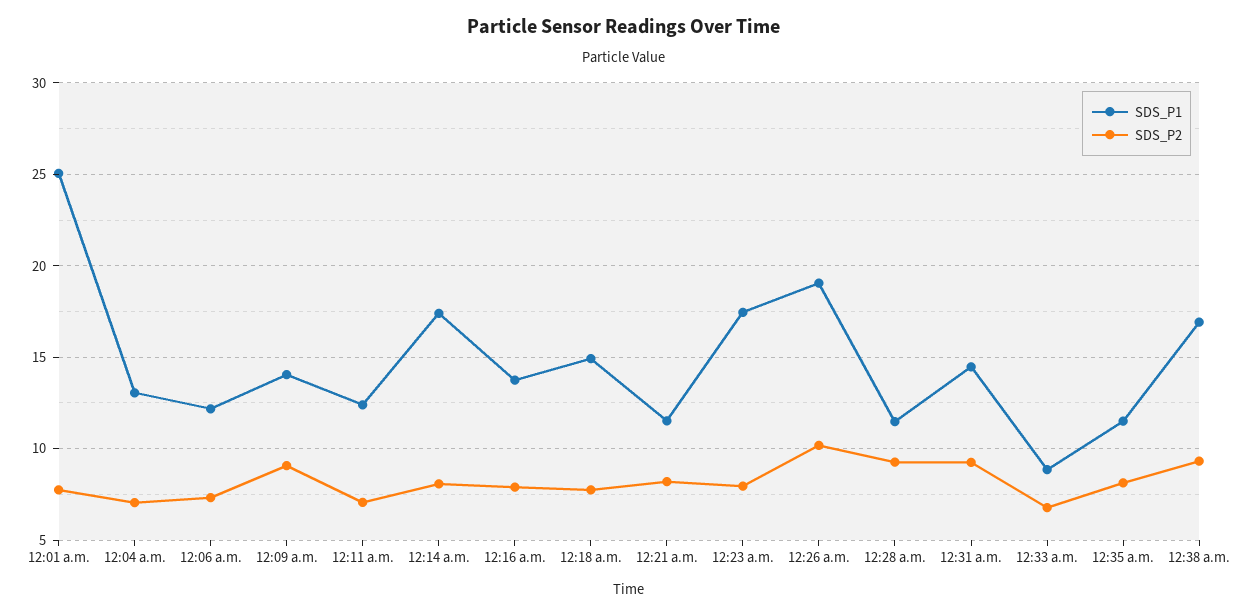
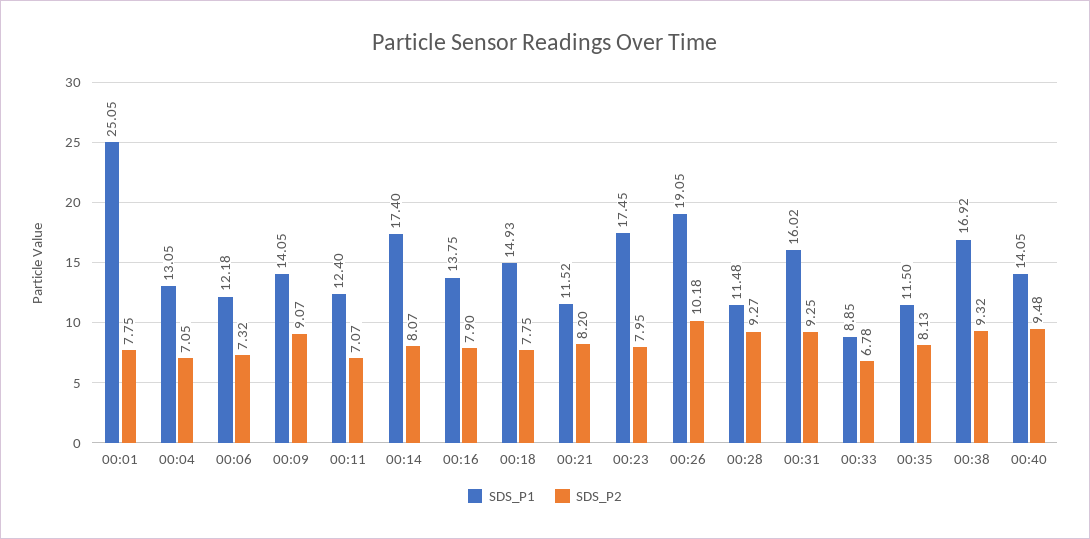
SDS_P1, 12:31 a.m.: 14.5 -> 16.02
SDS_P1, 00:40: none -> 14.05
SDS_P2, 00:40: none -> 9.48

